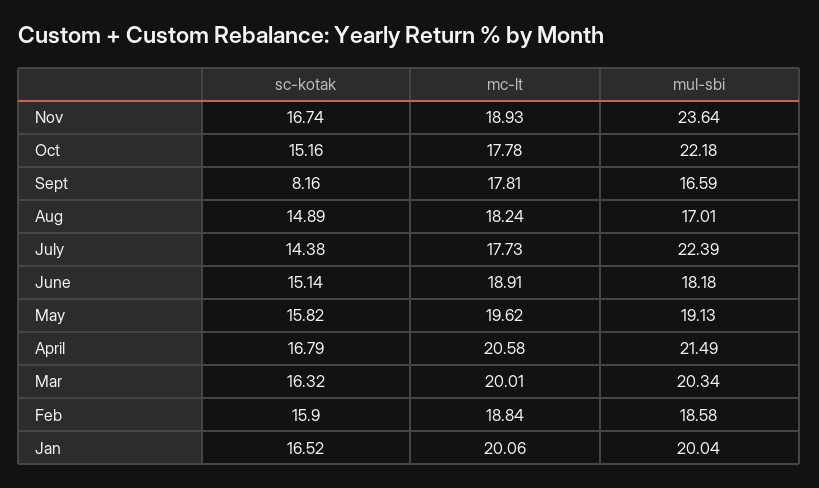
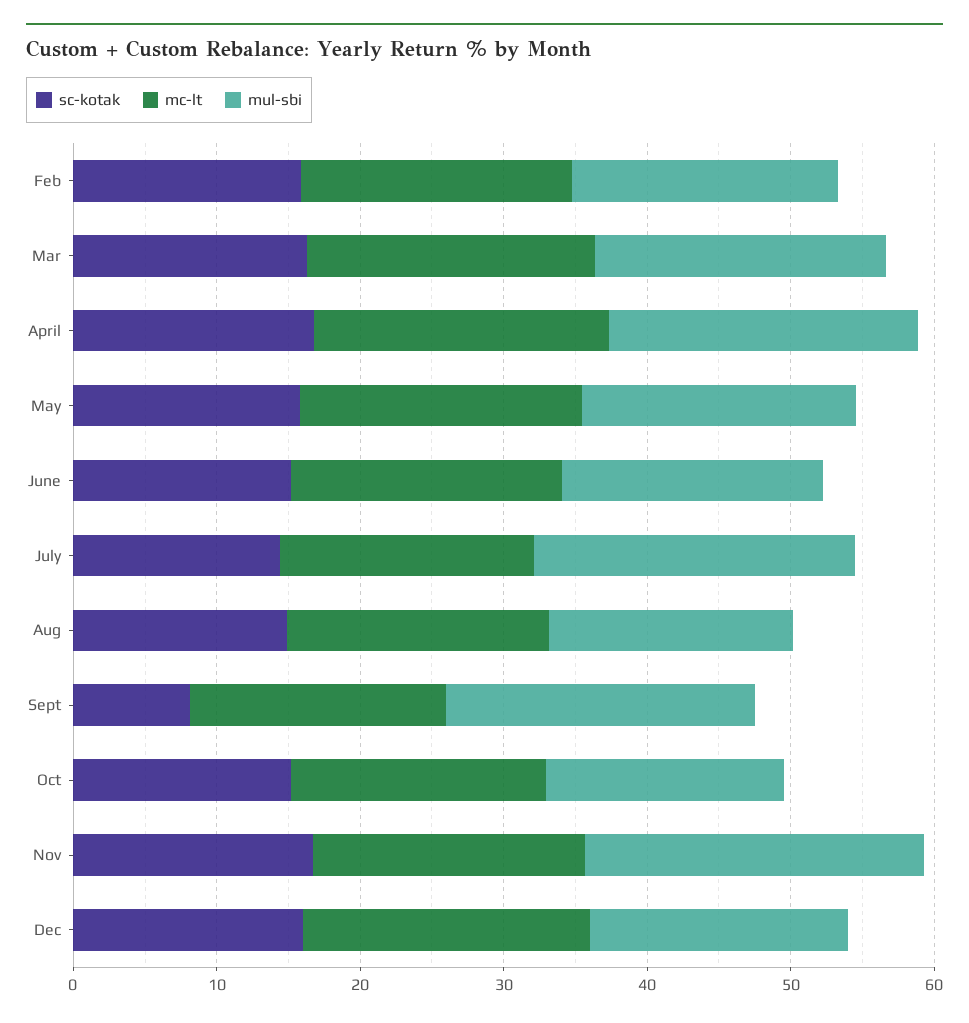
mul-sbi, Oct: 22.18 -> 16
mul-sbi, Sept: 16.59 -> 22
sc-kotak, Jan: 16.52 -> none
mc-lt, Jan: 20.06 -> none
mul-sbi, Jan: 20.04 -> none
sc-kotak, Dec: none -> 16
mc-lt, Dec: none -> 20
mul-sbi, Dec: none -> 18

